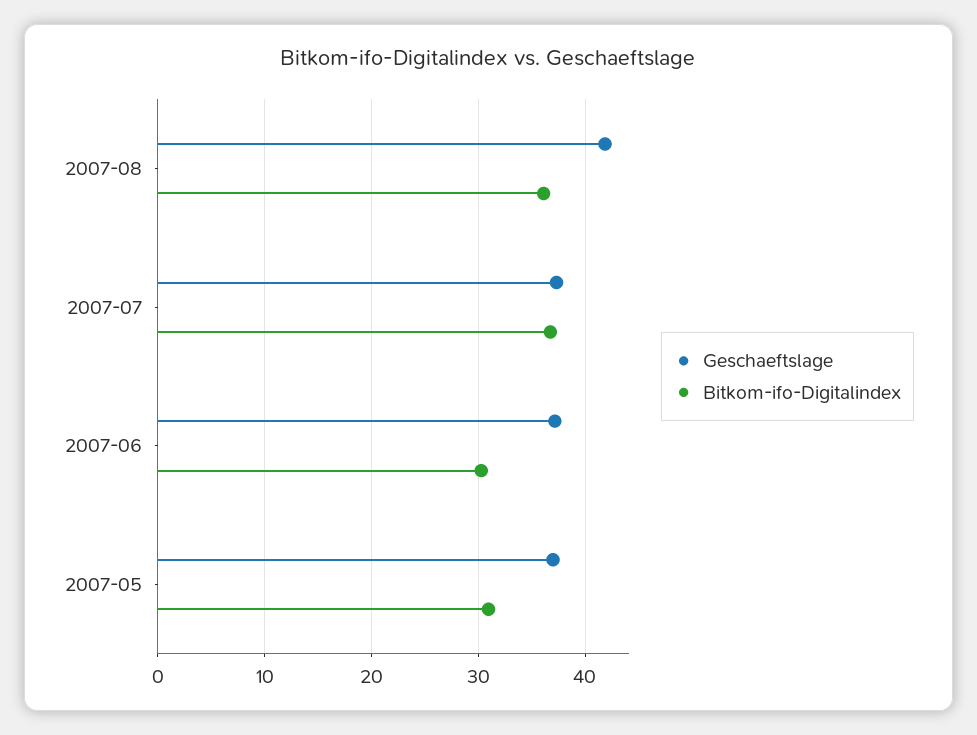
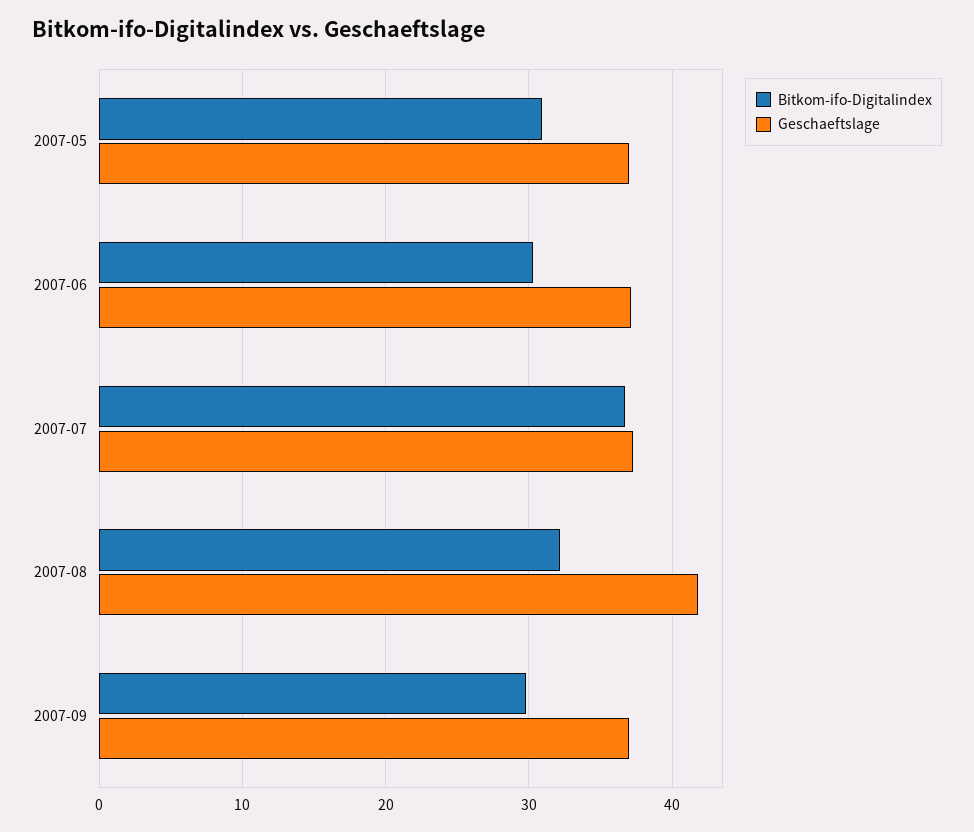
Bitkom-ifo-Digitalindex, 2007-08: 36 -> 32
Bitkom-ifo-Digitalindex, 2007-09: none -> 30
Geschaeftslage, 2007-09: none -> 37

